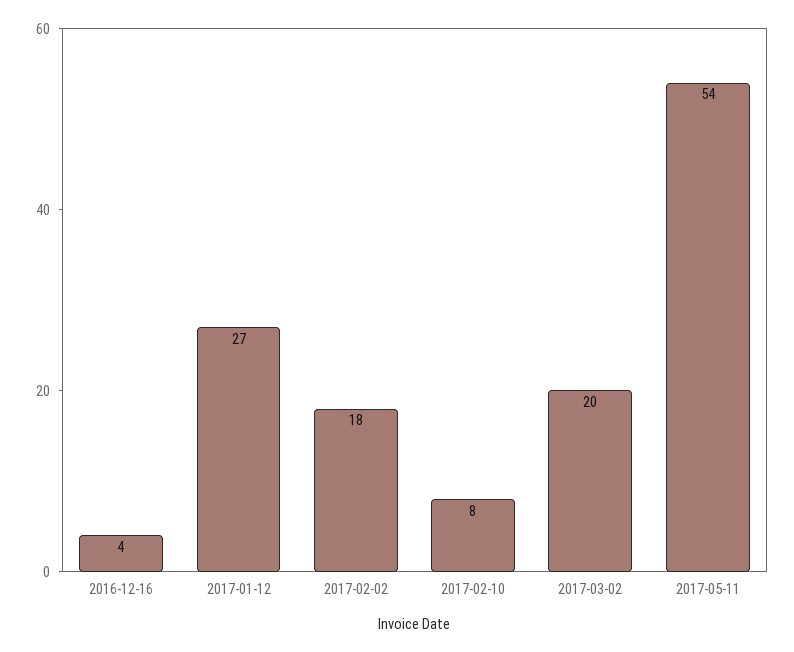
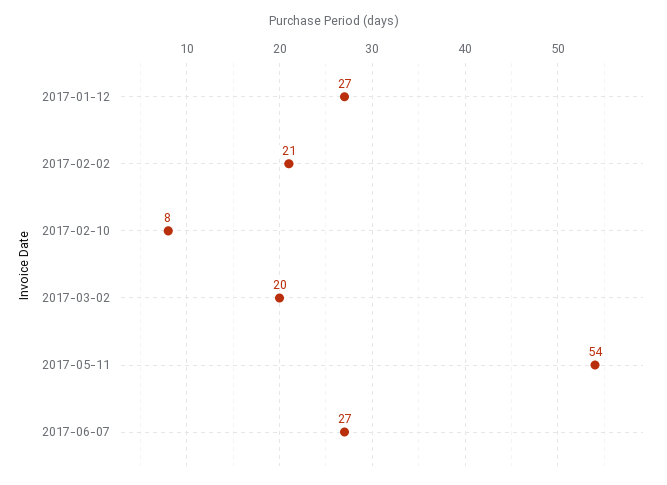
2016-12-16: 4 -> none
2017-02-02: 18 -> 21
2017-06-07: none -> 27

